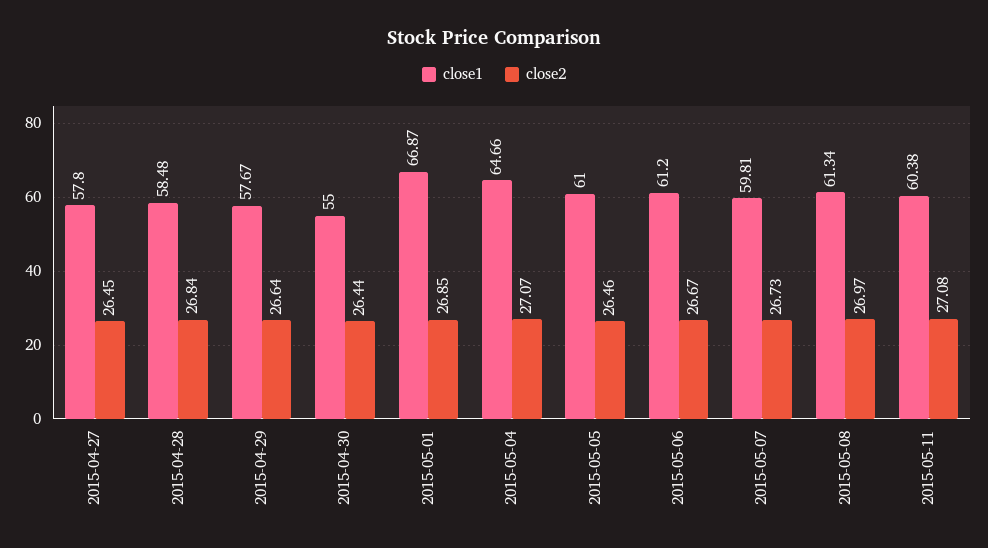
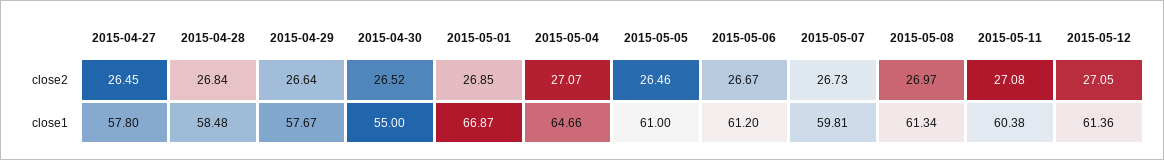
close2, 2015-04-30: 26.44 -> 26.52
close2, 2015-05-12: none -> 27.05
close1, 2015-05-12: none -> 61.36

